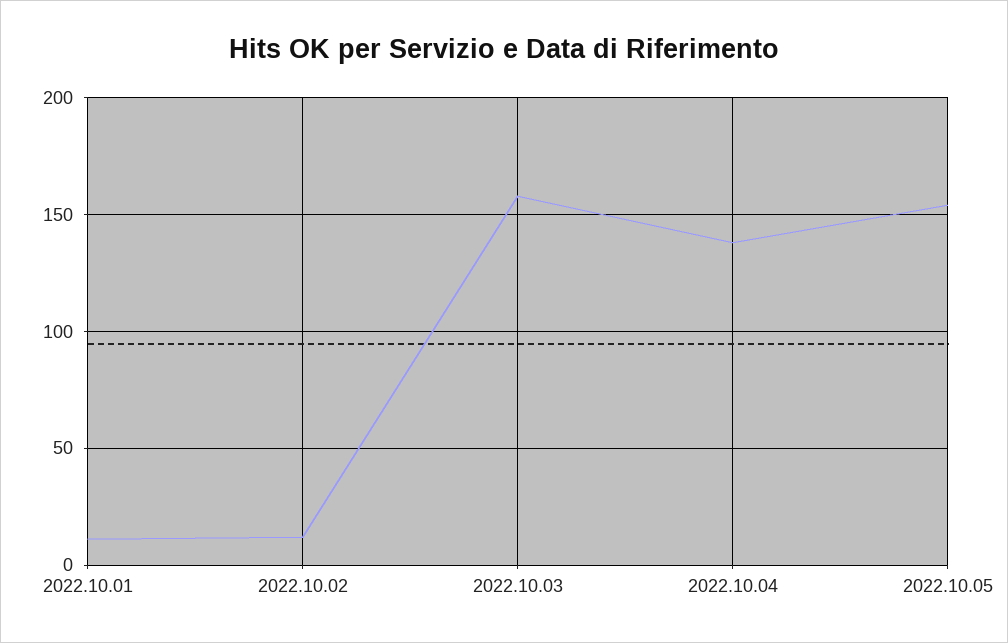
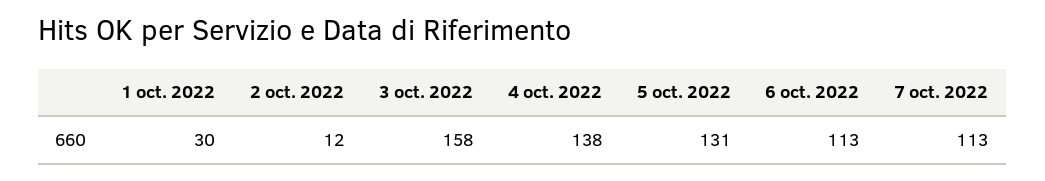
2022.10.01: 10 -> 30
2022.10.05: 155 -> 131
6 oct. 2022: none -> 113
7 oct. 2022: none -> 113

